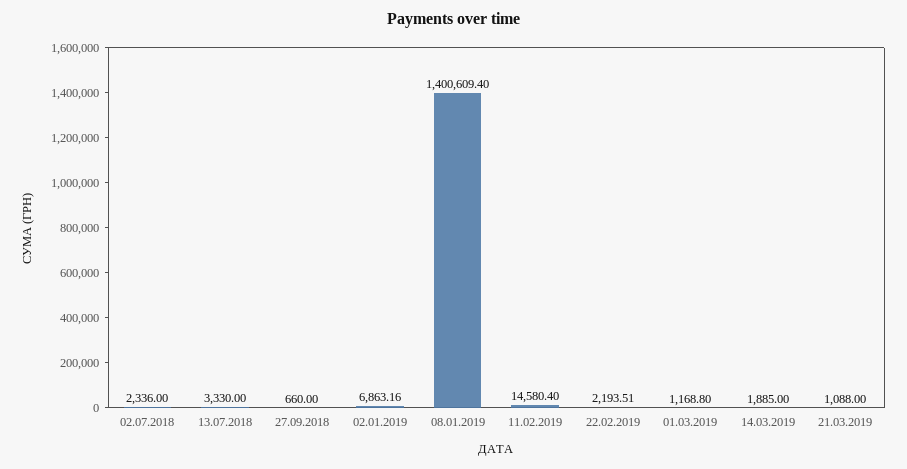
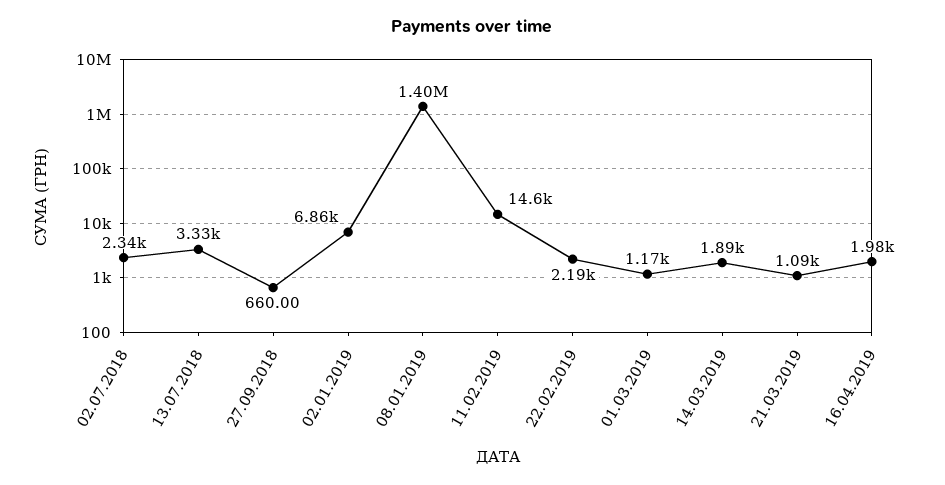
16.04.2019: none -> 1980

